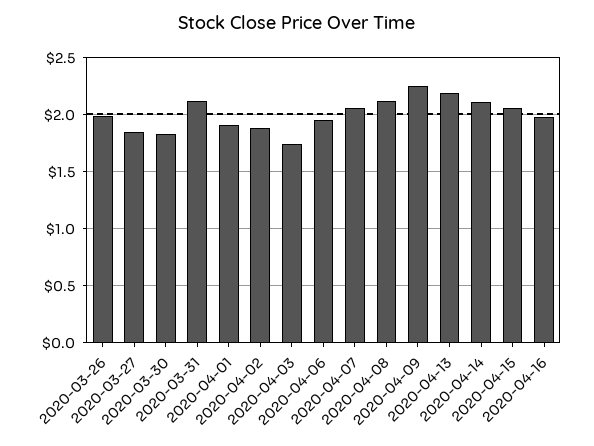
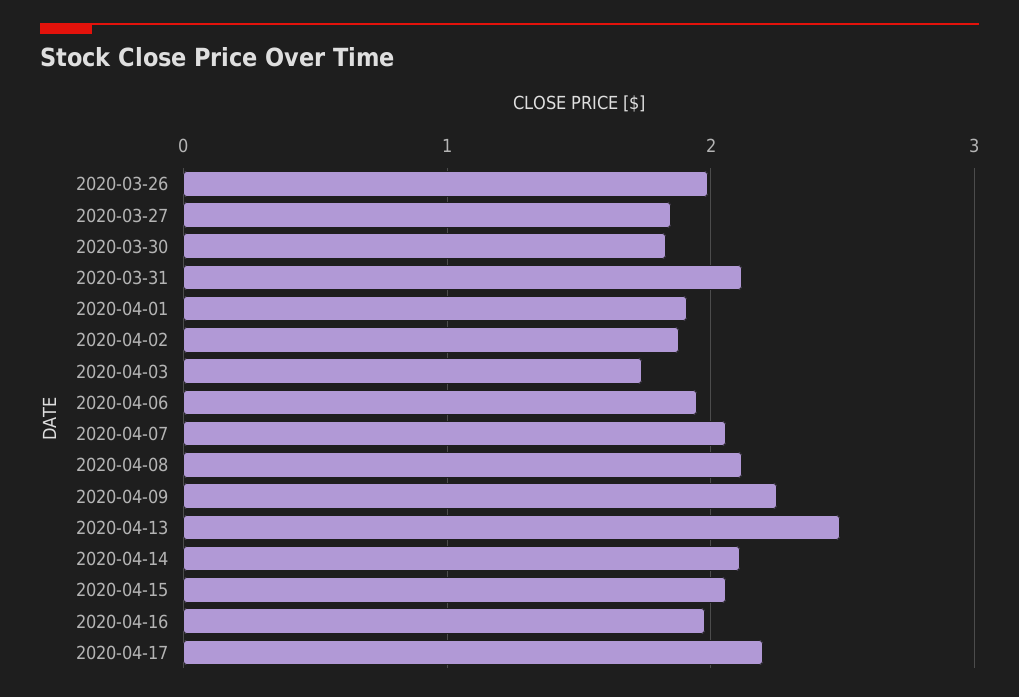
2020-04-13: 2.2 -> 2.5
2020-04-17: none -> 2.2

